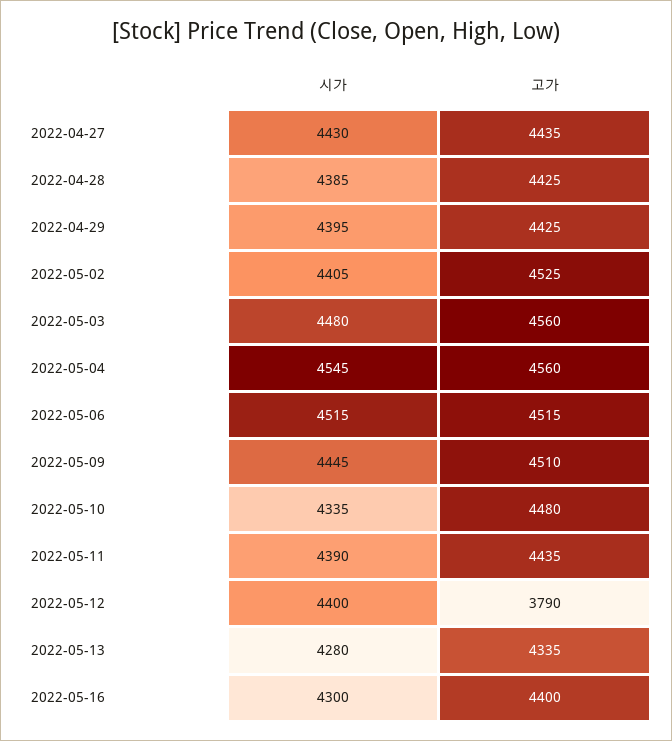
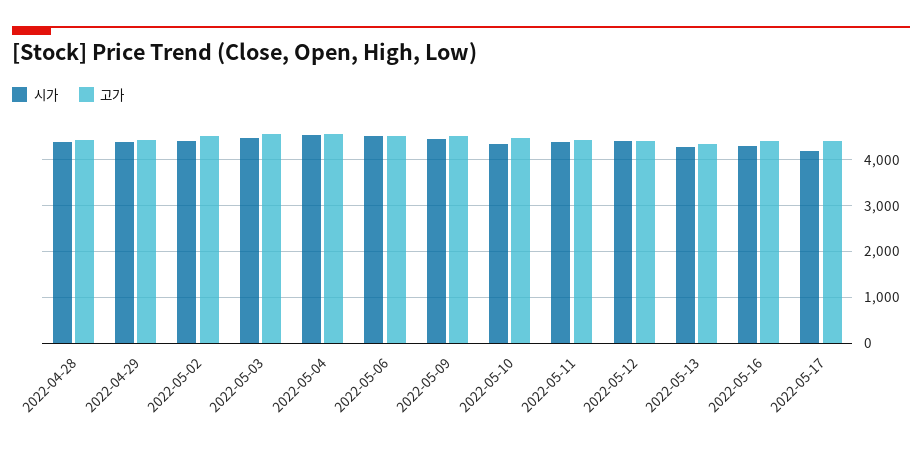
시가, 2022-04-27: 4430 -> none
고가, 2022-04-27: 4435 -> none
고가, 2022-05-12: 3790 -> 4400
시가, 2022-05-17: none -> 4200
고가, 2022-05-17: none -> 4400

